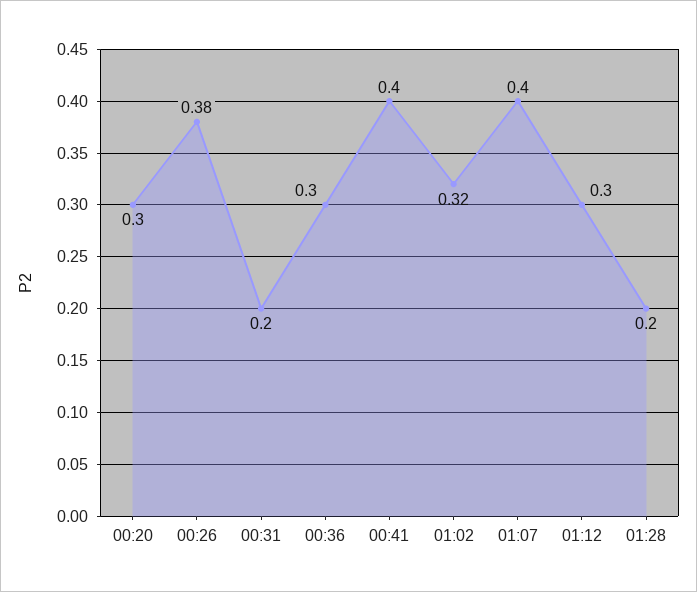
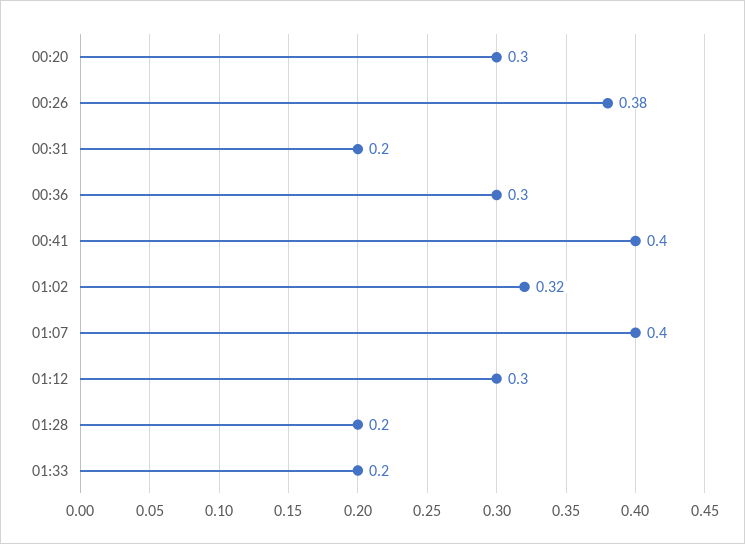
01:33: none -> 0.2

